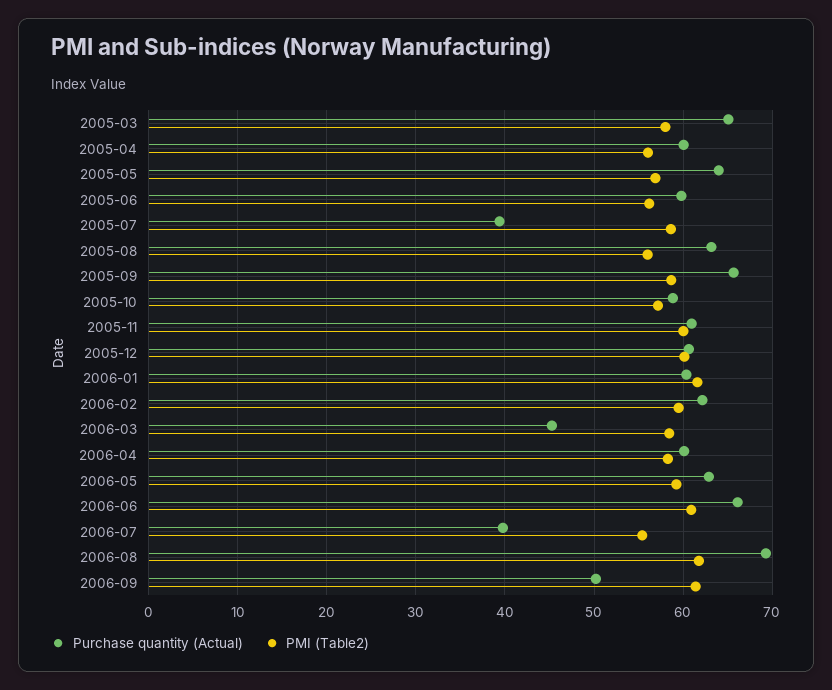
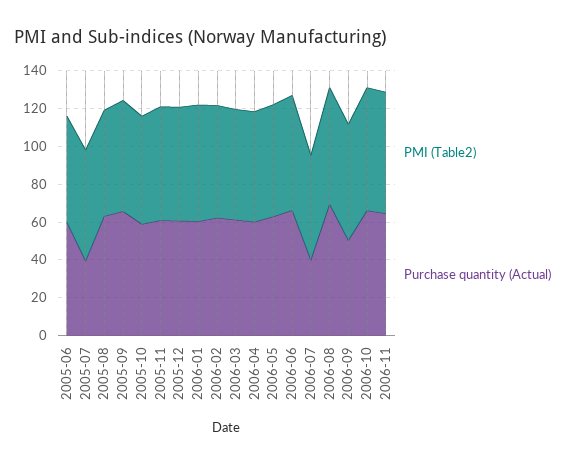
Purchase quantity (Actual), 2005-03: 65 -> none
PMI (Table2), 2005-03: 58 -> none
Purchase quantity (Actual), 2005-04: 60 -> none
PMI (Table2), 2005-04: 56 -> none
Purchase quantity (Actual), 2005-05: 64 -> none
PMI (Table2), 2005-05: 57 -> none
Purchase quantity (Actual), 2006-03: 45 -> 60
PMI (Table2), 2006-10: none -> 65
Purchase quantity (Actual), 2006-10: none -> 65
PMI (Table2), 2006-11: none -> 65
Purchase quantity (Actual), 2006-11: none -> 65

